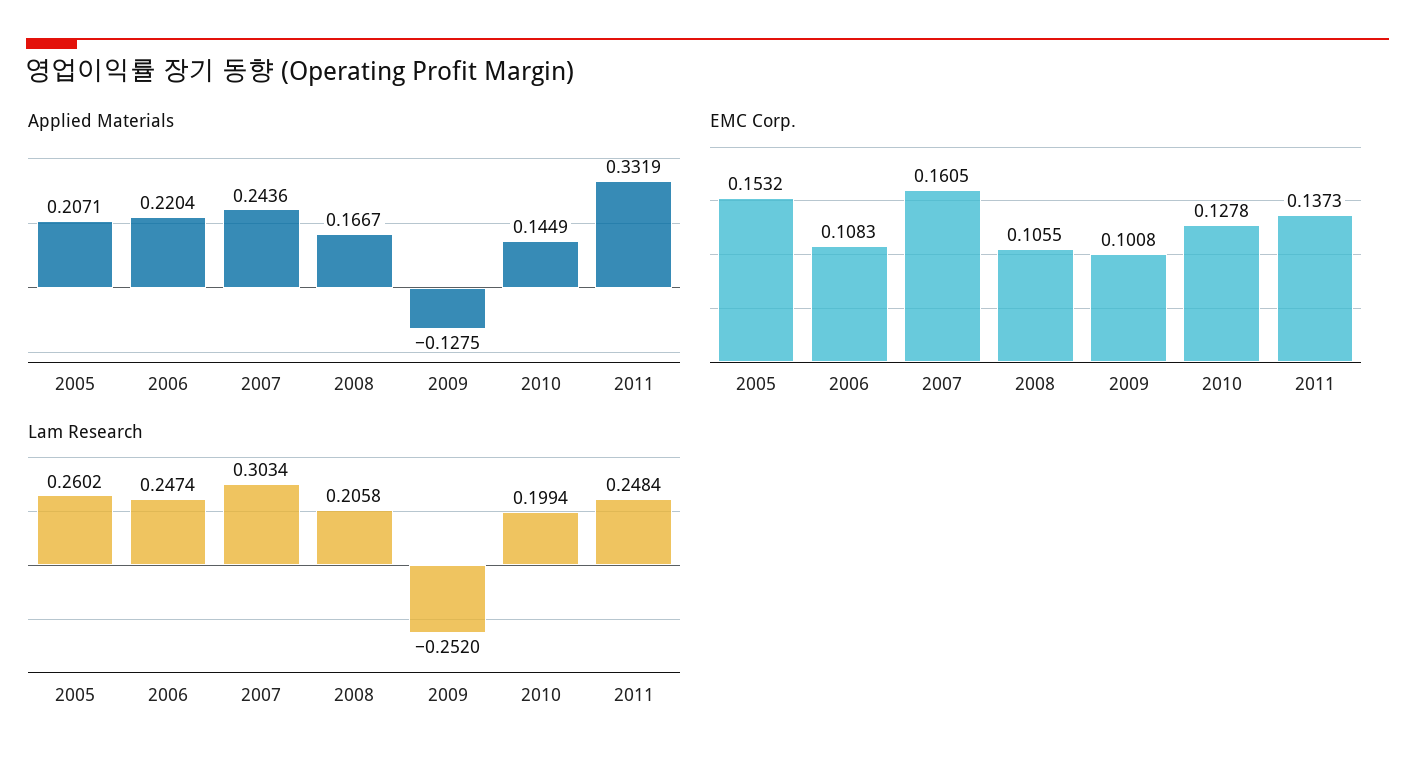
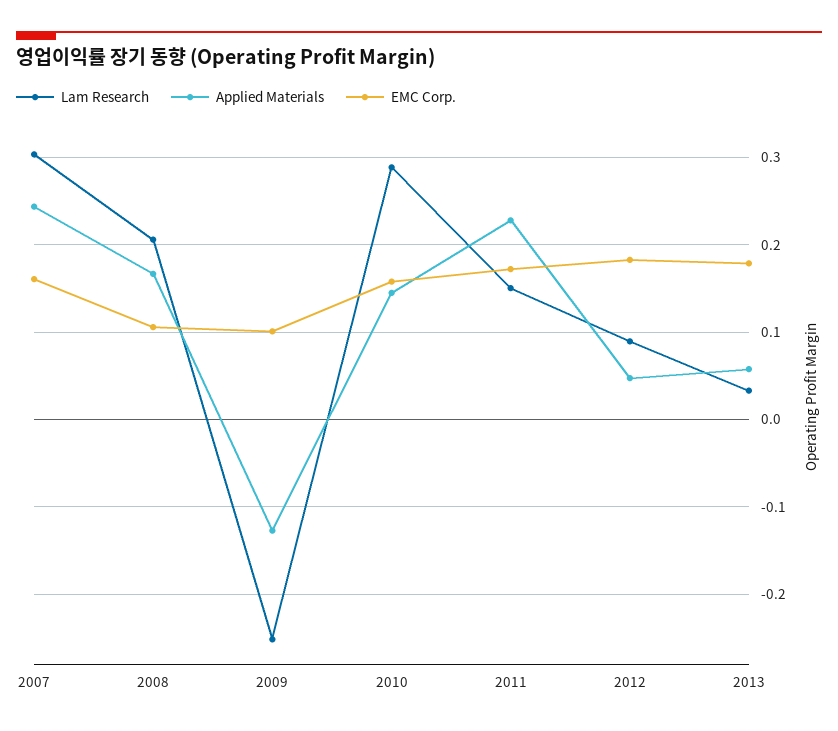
Applied Materials, 2005: 0.2071 -> none
Applied Materials, 2006: 0.2204 -> none
Applied Materials, 2011: 0.3319 -> 0.23
EMC Corp., 2005: 0.1532 -> none
EMC Corp., 2006: 0.1083 -> none
EMC Corp., 2010: 0.1278 -> 0.16
EMC Corp., 2011: 0.1373 -> 0.17
Lam Research, 2005: 0.2602 -> none
Lam Research, 2006: 0.2474 -> none
Lam Research, 2010: 0.1994 -> 0.29
Lam Research, 2011: 0.2484 -> 0.15
Lam Research, 2012: none -> 0.09
Applied Materials, 2012: none -> 0.05
EMC Corp., 2012: none -> 0.18
Lam Research, 2013: none -> 0.03
Applied Materials, 2013: none -> 0.06
EMC Corp., 2013: none -> 0.18

